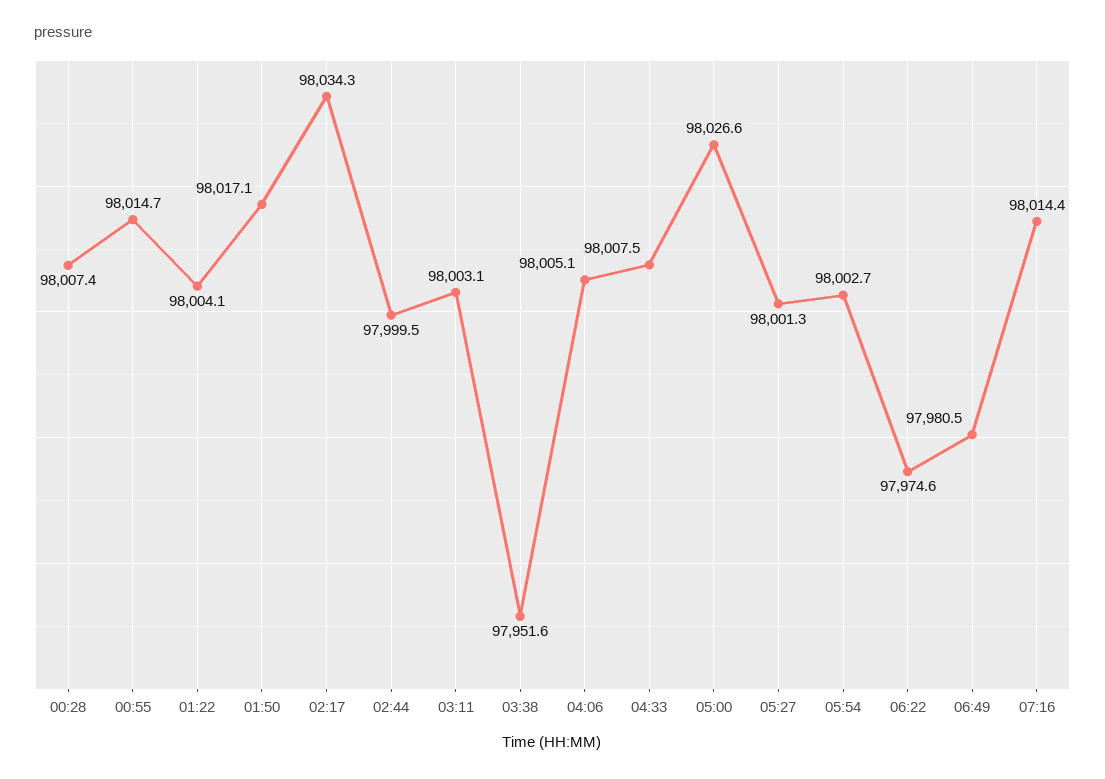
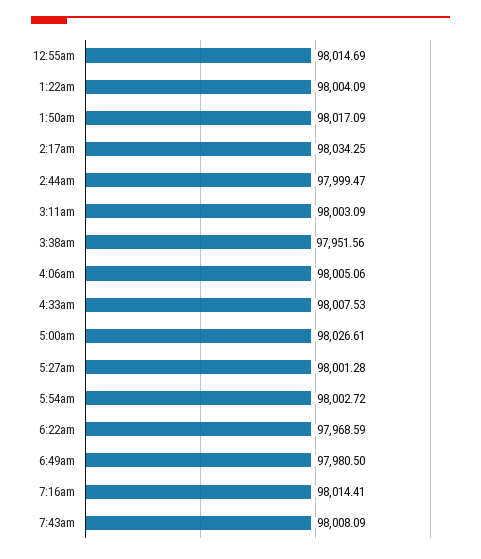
00:28: 98007.4 -> none
06:22: 97974.6 -> 97968.59
7:43am: none -> 98008.09

